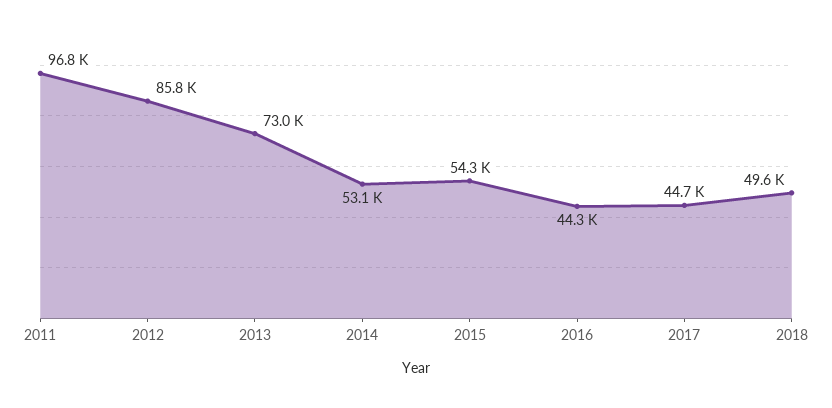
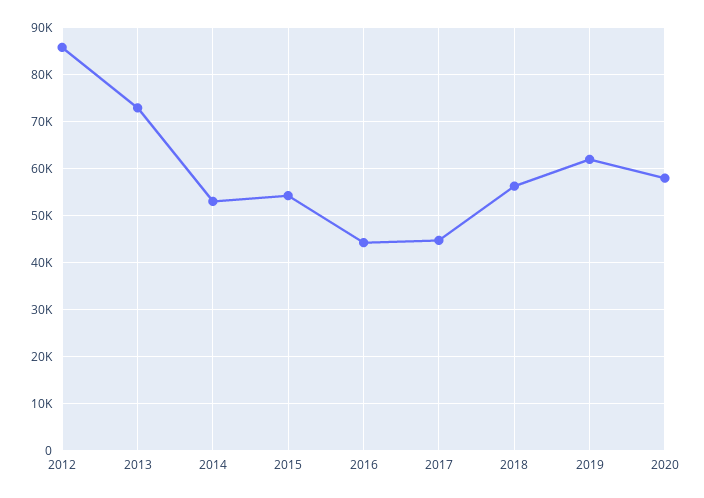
2011: 96800 -> none
2018: 49600 -> 56000
2019: none -> 62000
2020: none -> 58000

